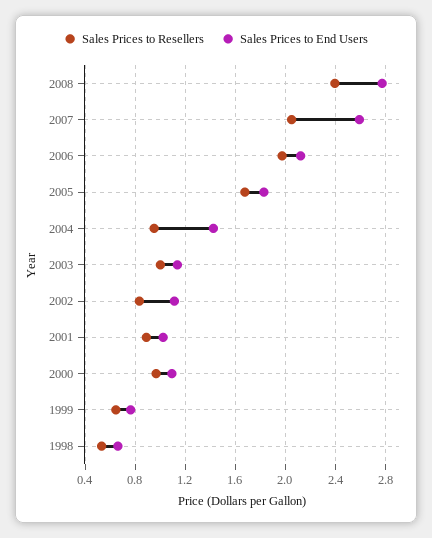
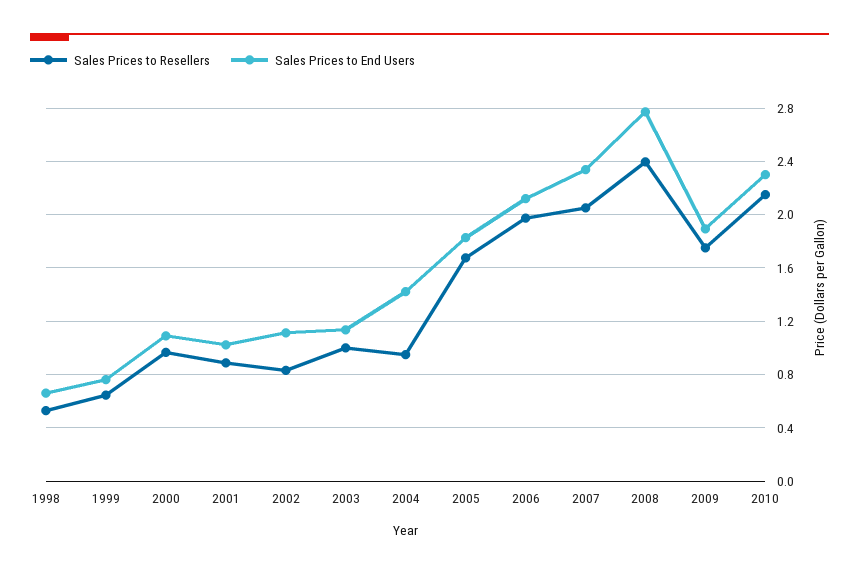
Sales Prices to End Users, 2007: 2.6 -> 2.35
Sales Prices to Resellers, 2009: none -> 1.75
Sales Prices to End Users, 2009: none -> 1.9
Sales Prices to Resellers, 2010: none -> 2.15
Sales Prices to End Users, 2010: none -> 2.3

